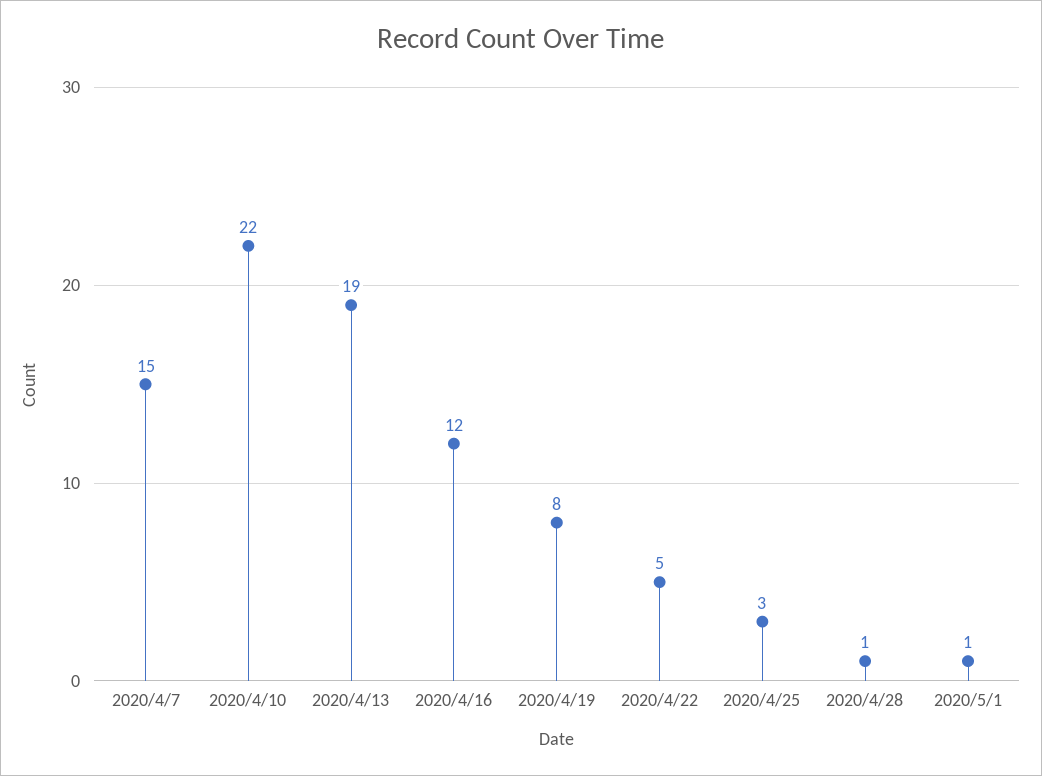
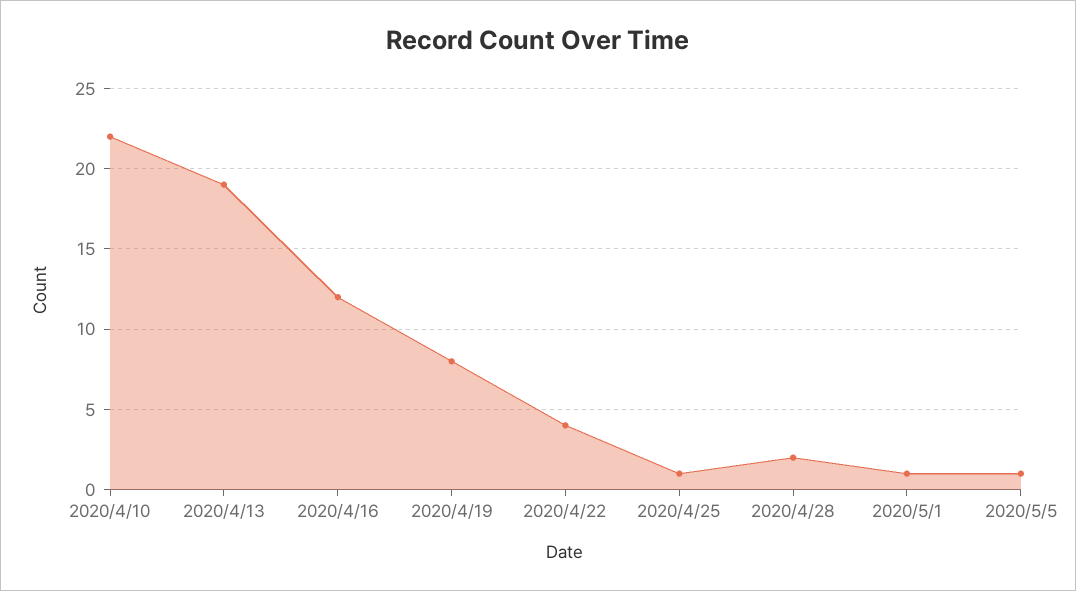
2020/4/7: 15 -> none
2020/4/22: 5 -> 4
2020/4/25: 3 -> 1
2020/4/28: 1 -> 2
2020/5/5: none -> 1

